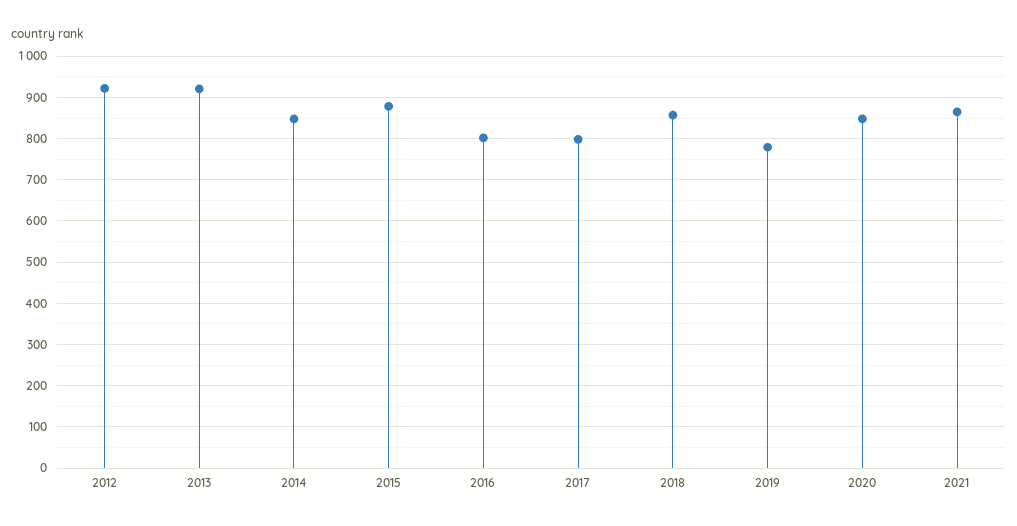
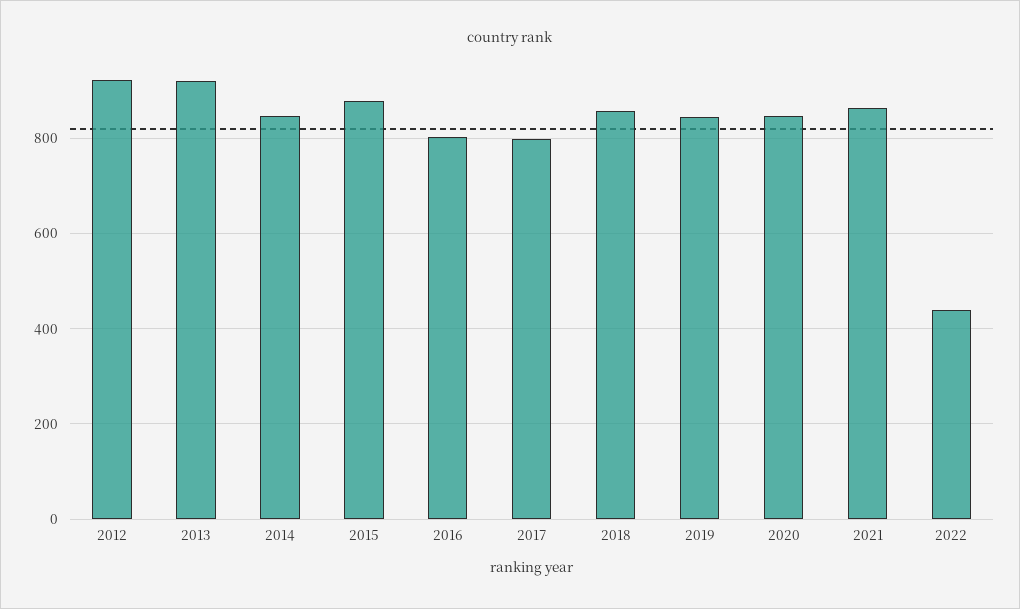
2019: 780 -> 840
2022: none -> 440

